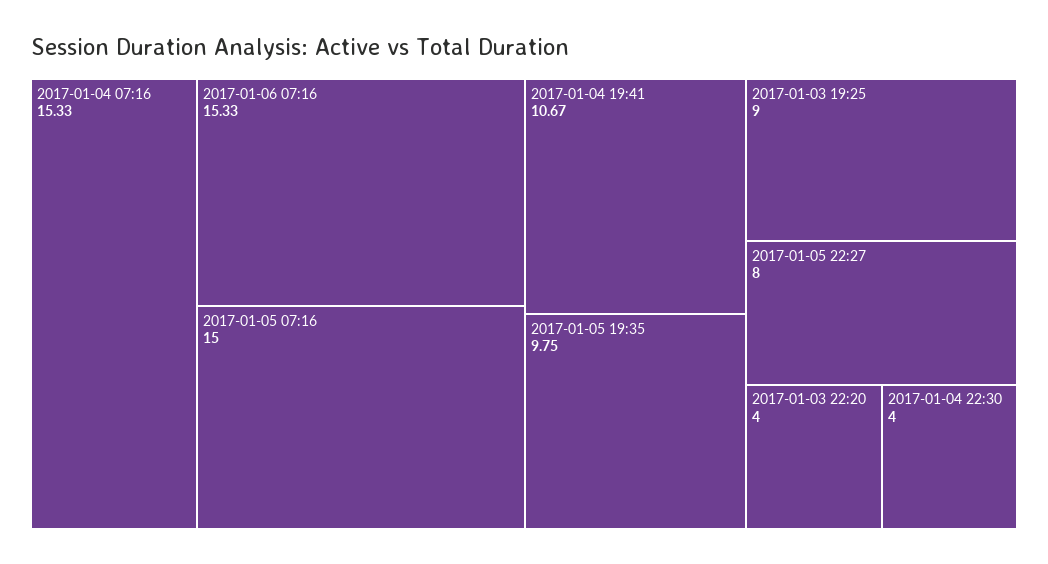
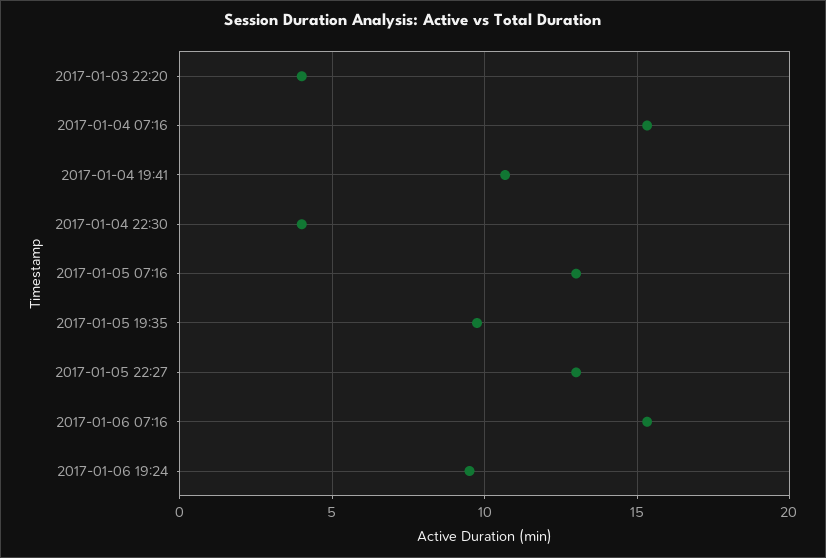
2017-01-05 07:16: 15 -> 13
2017-01-03 19:25: 9 -> none
2017-01-05 22:27: 8 -> 13
2017-01-06 19:24: none -> 9.5

